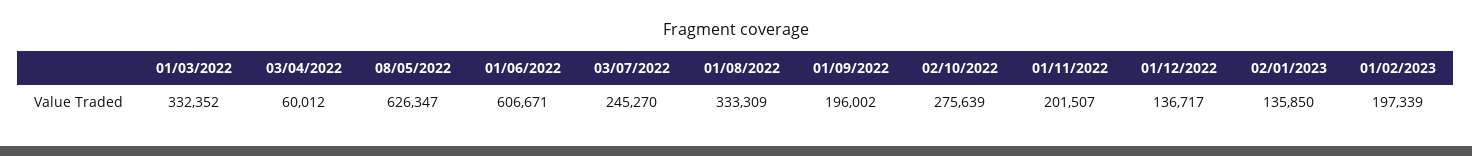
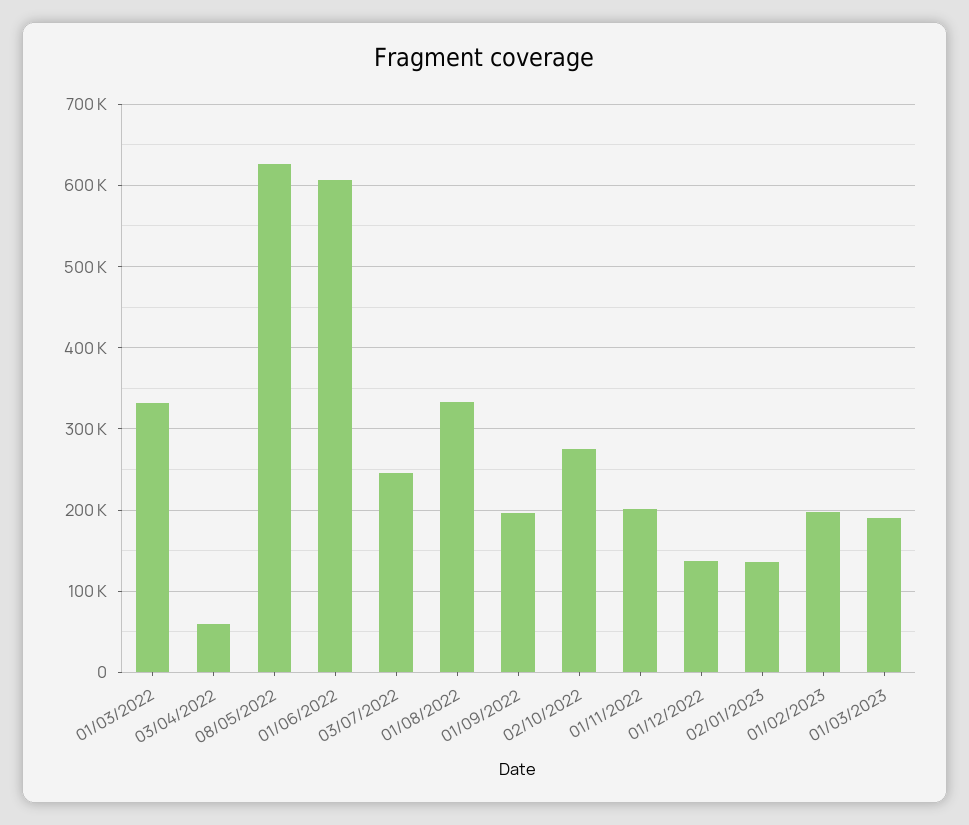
01/03/2023: none -> 190000

